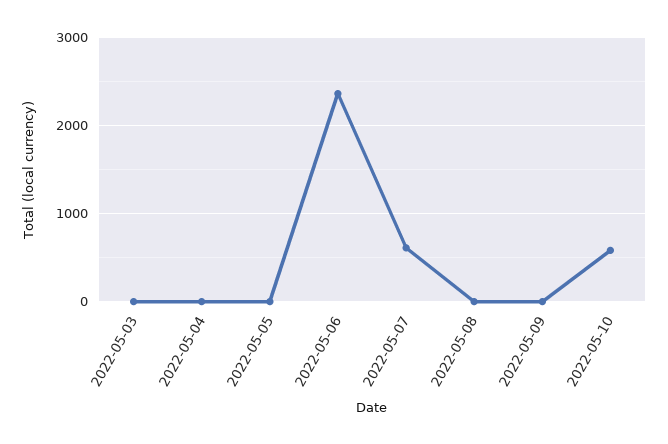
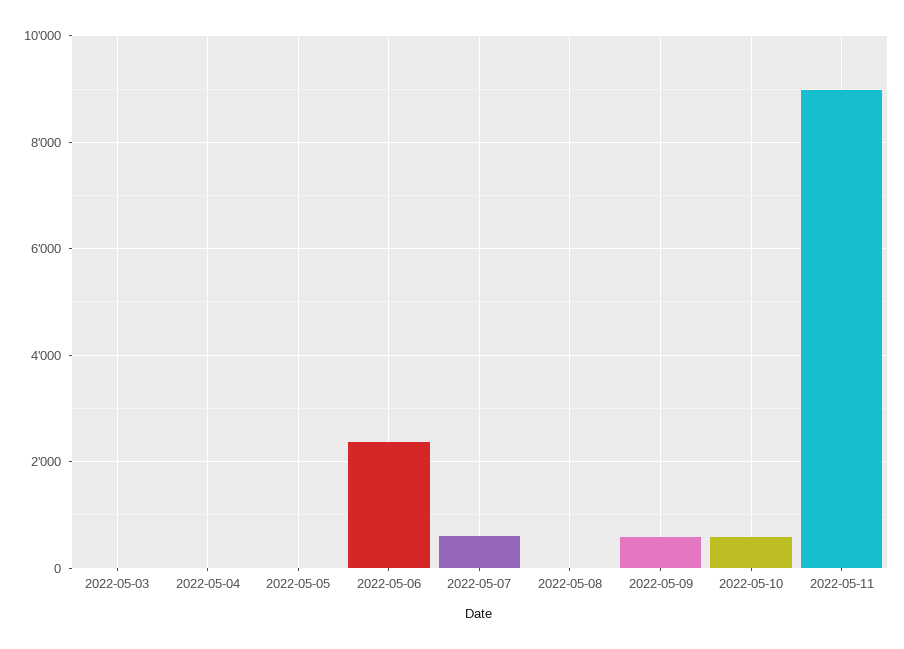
2022-05-09: 0 -> 600
2022-05-11: none -> 9000

